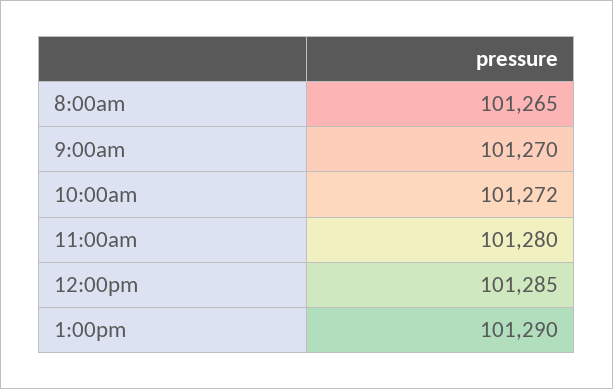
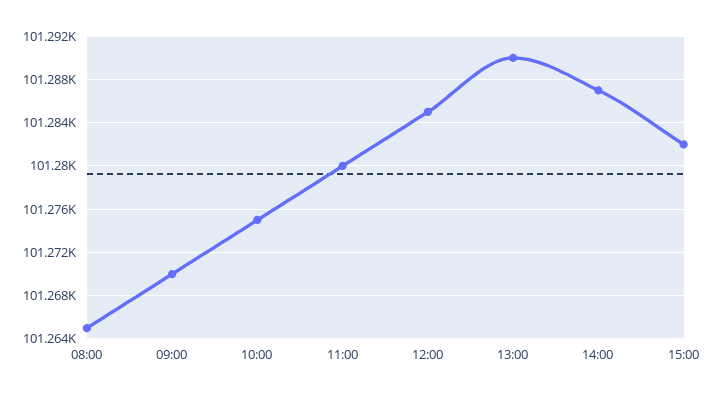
10:00am: 101272 -> 101275
14:00: none -> 101287
15:00: none -> 101282

